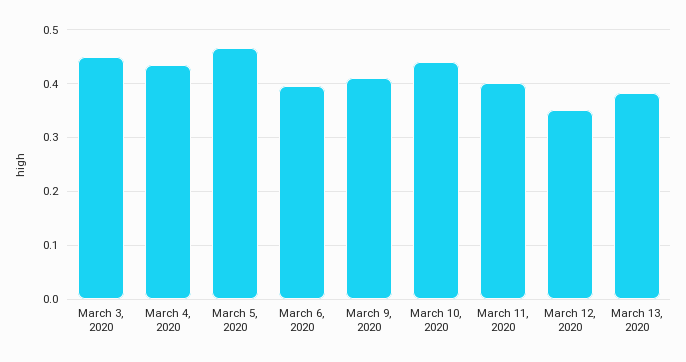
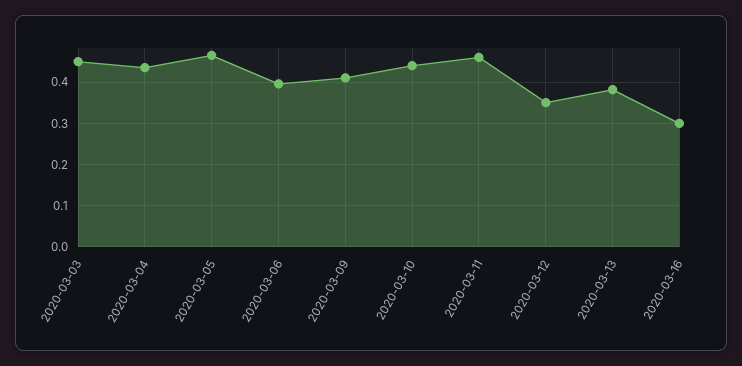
March 11, 2020: 0.4 -> 0.46
2020-03-16: none -> 0.3

